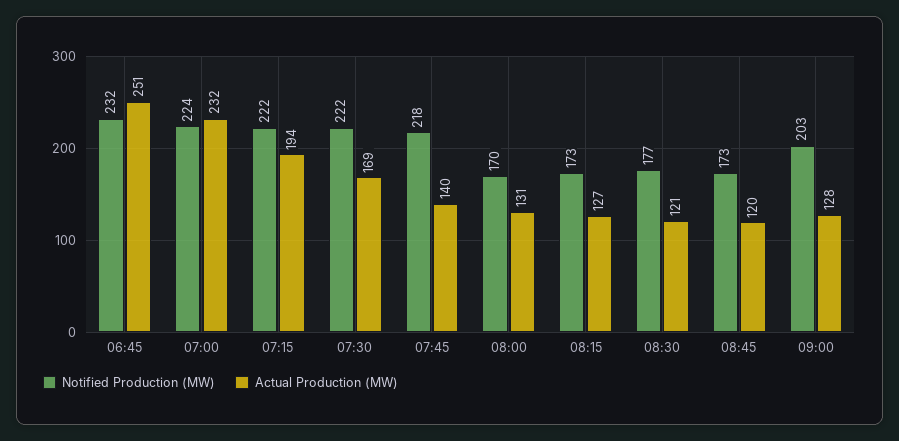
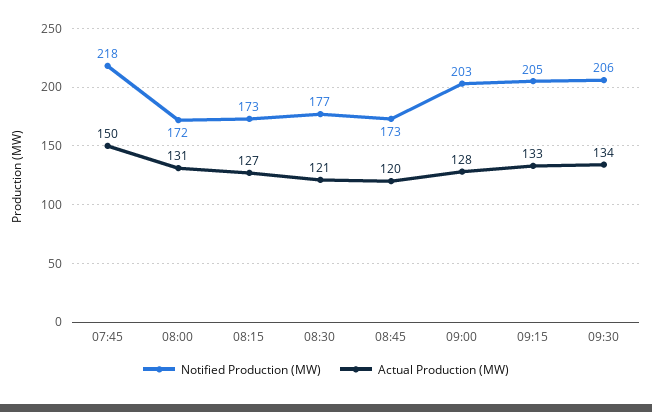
Notified Production (MW), 06:45: 232 -> none
Actual Production (MW), 06:45: 251 -> none
Notified Production (MW), 07:00: 224 -> none
Actual Production (MW), 07:00: 232 -> none
Notified Production (MW), 07:15: 222 -> none
Actual Production (MW), 07:15: 194 -> none
Notified Production (MW), 07:30: 222 -> none
Actual Production (MW), 07:30: 169 -> none
Actual Production (MW), 07:45: 140 -> 150
Notified Production (MW), 08:00: 170 -> 172
Notified Production (MW), 09:15: none -> 205
Actual Production (MW), 09:15: none -> 133
Notified Production (MW), 09:30: none -> 206
Actual Production (MW), 09:30: none -> 134

